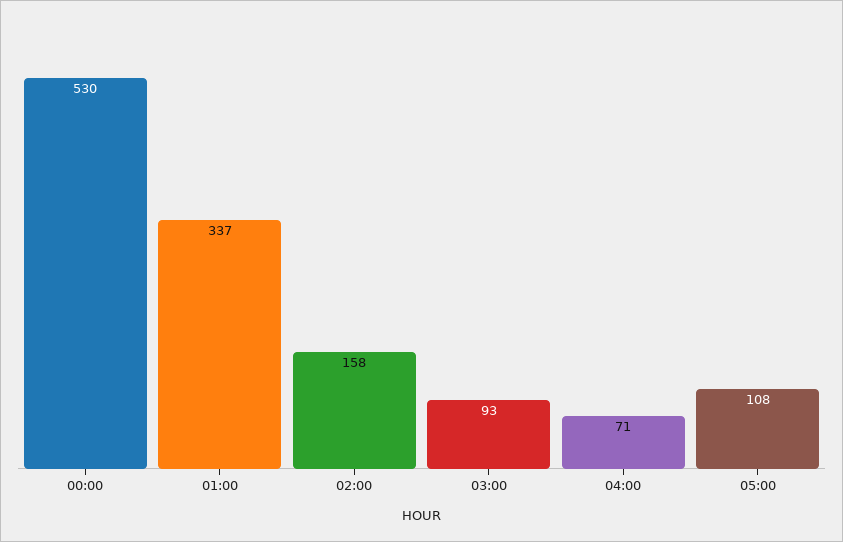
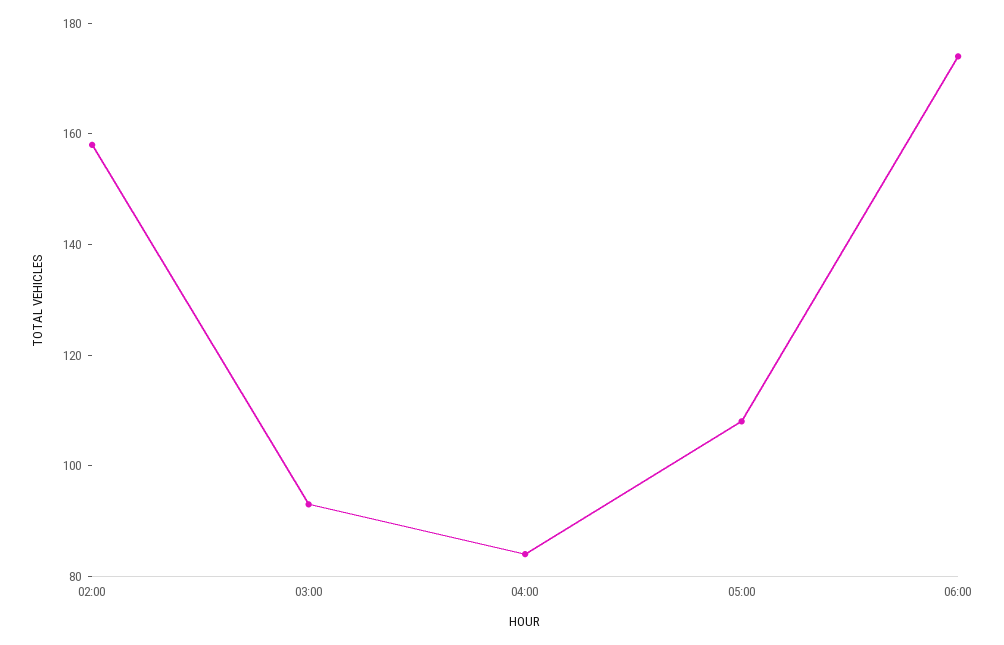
00:00: 530 -> none
01:00: 337 -> none
04:00: 71 -> 85
06:00: none -> 175

